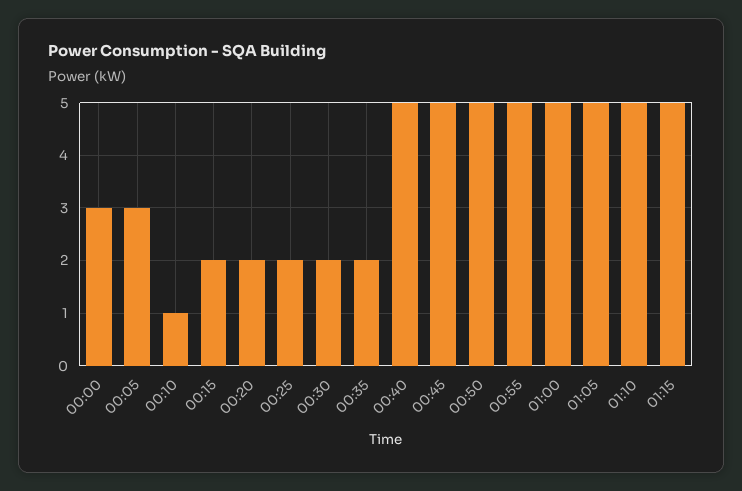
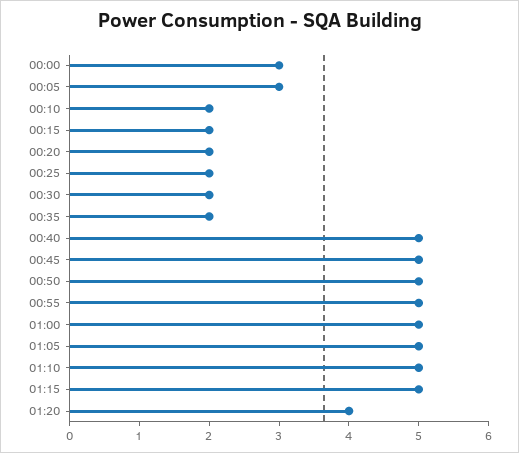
00:10: 1 -> 2
01:20: none -> 4

